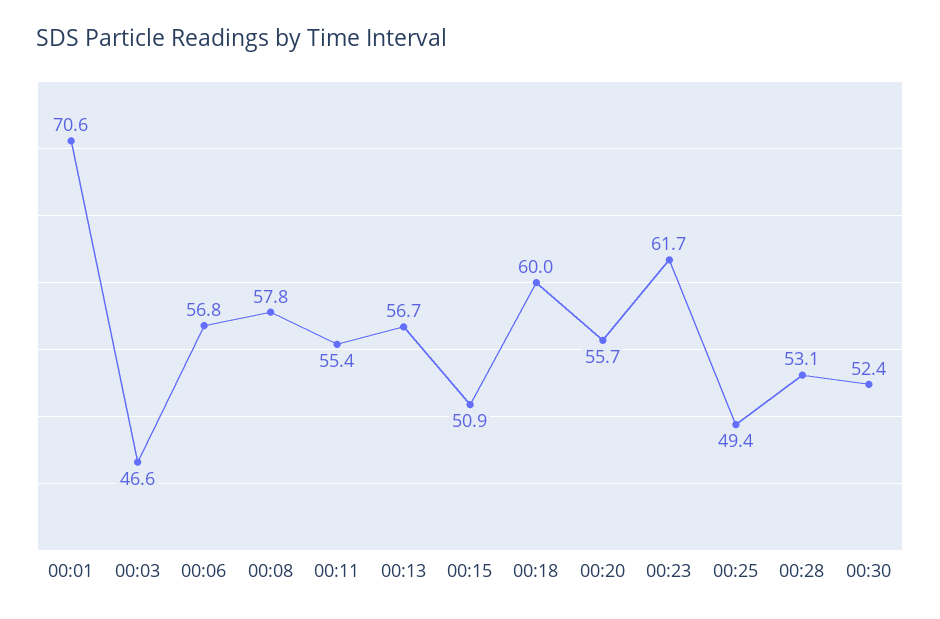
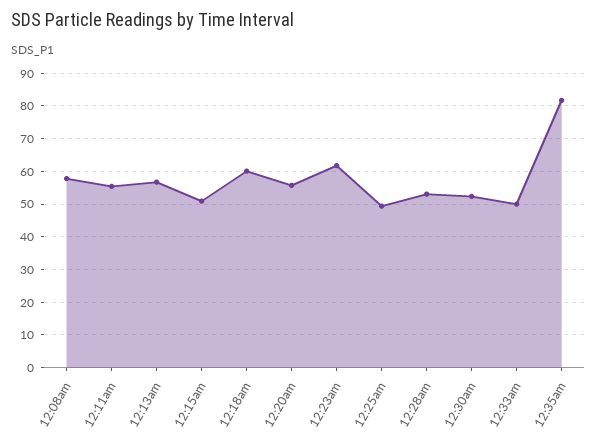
00:01: 70.6 -> none
00:03: 46.6 -> none
00:06: 56.8 -> none
12:33am: none -> 50
12:35am: none -> 82

